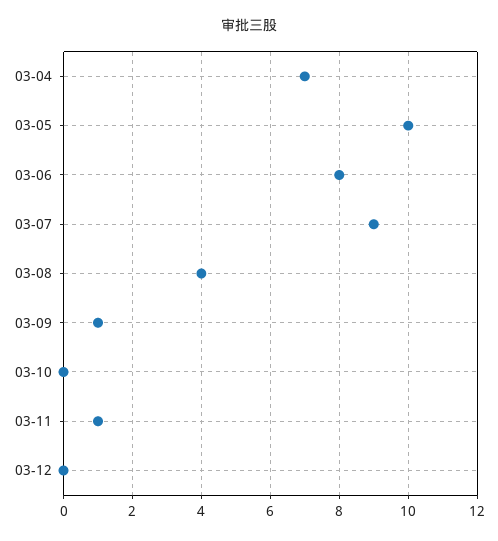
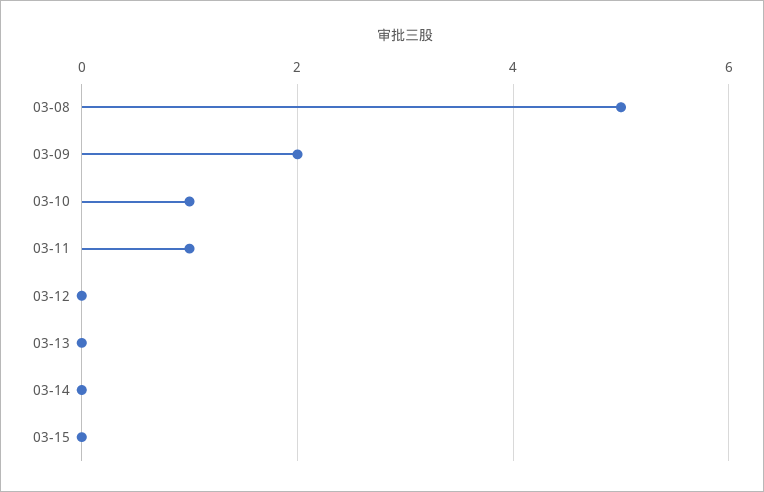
03-04: 7 -> none
03-05: 10 -> none
03-06: 8 -> none
03-07: 9 -> none
03-08: 4 -> 5
03-09: 1 -> 2
03-10: 0 -> 1
03-13: none -> 0
03-14: none -> 0
03-15: none -> 0

